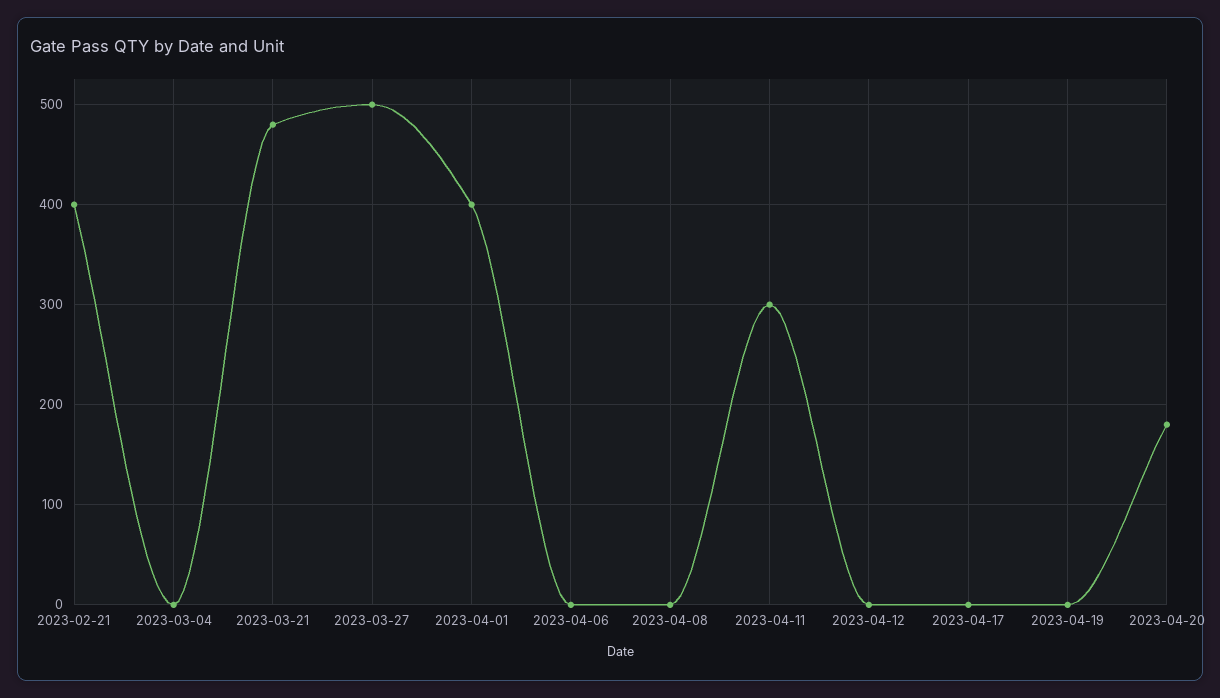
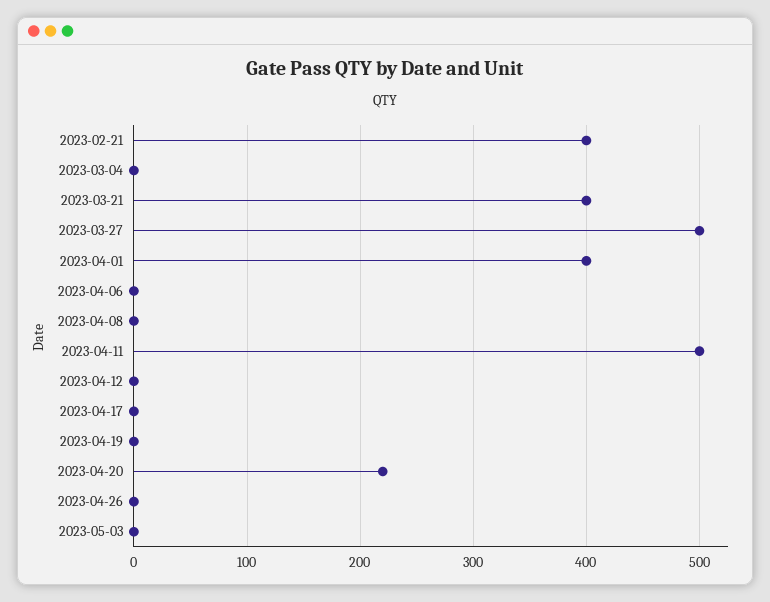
2023-03-21: 480 -> 400
2023-04-11: 300 -> 500
2023-04-20: 180 -> 220
2023-04-26: none -> 0
2023-05-03: none -> 0

